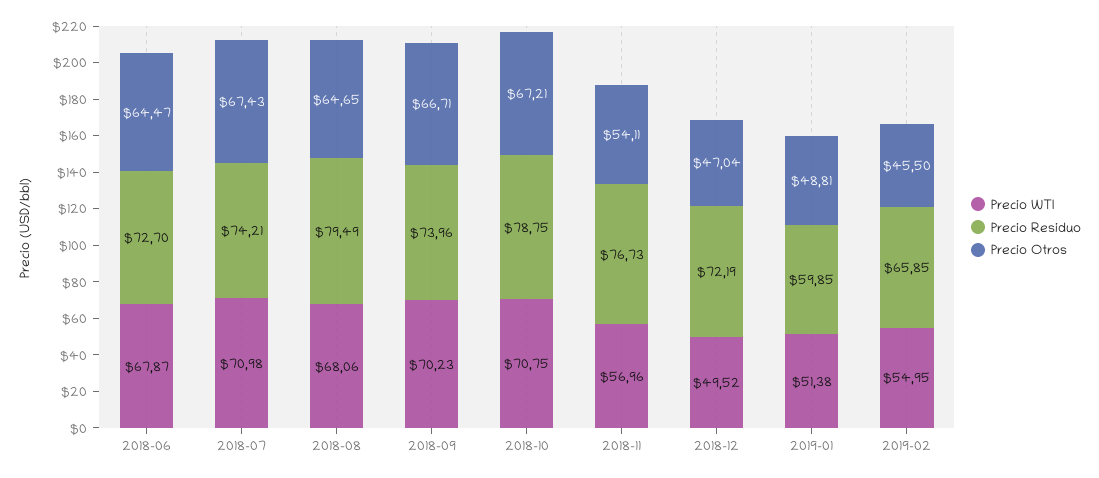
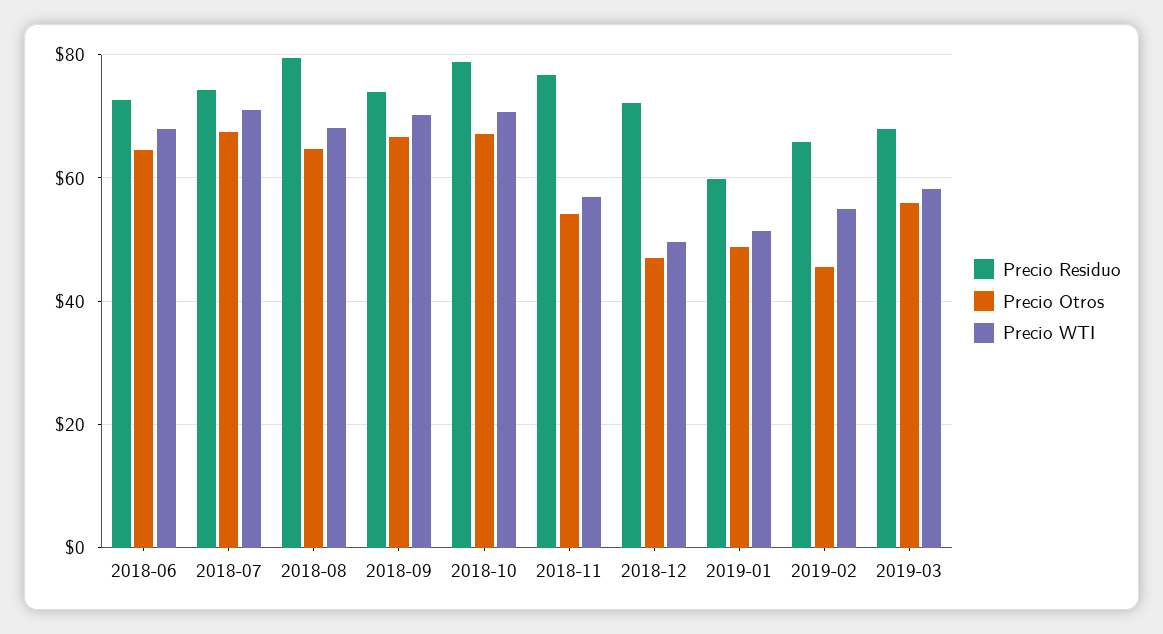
Precio Residuo, 2019-03: none -> 68
Precio Otros, 2019-03: none -> 56
Precio WTI, 2019-03: none -> 58

